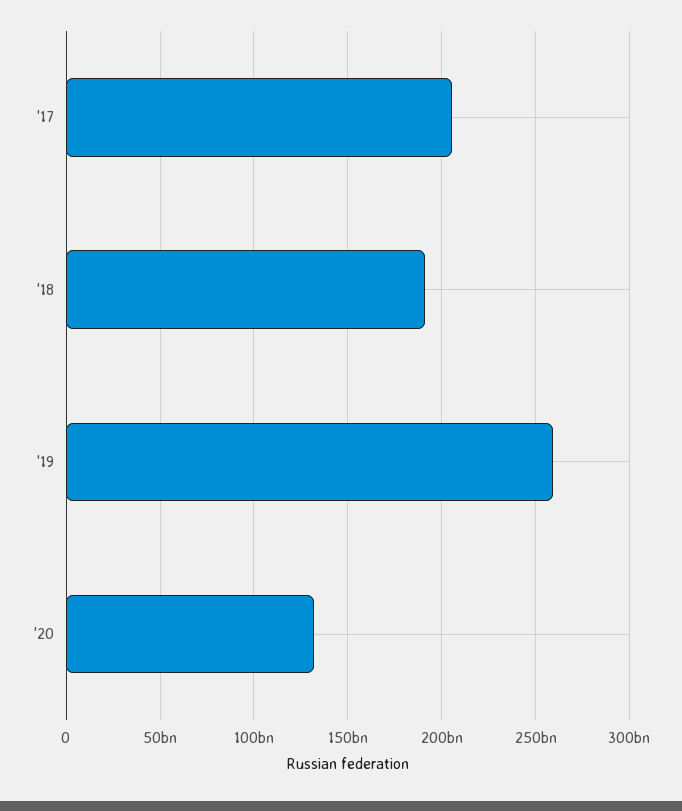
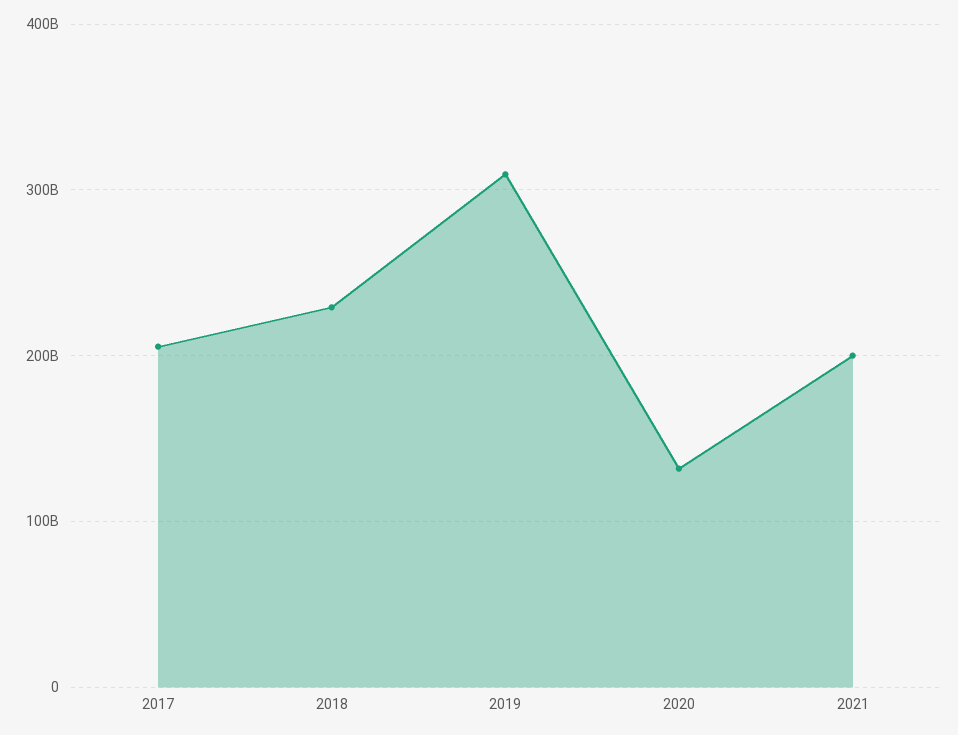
'18: 190000000000 -> 230000000000
'19: 260000000000 -> 310000000000
2021: none -> 200000000000

